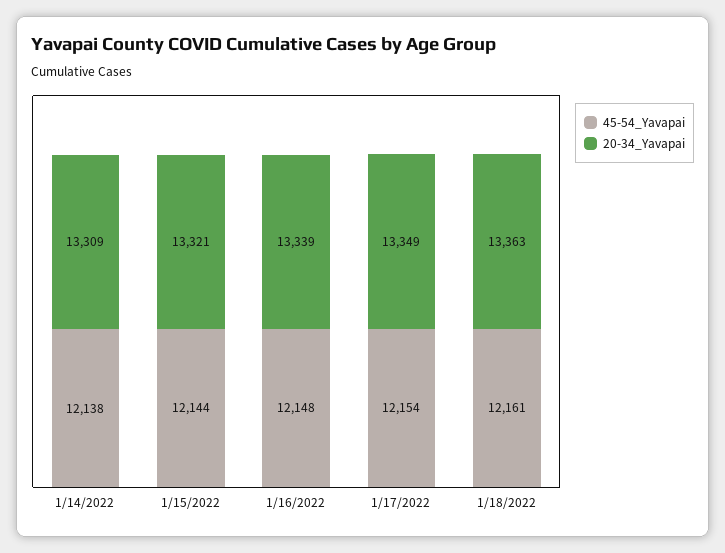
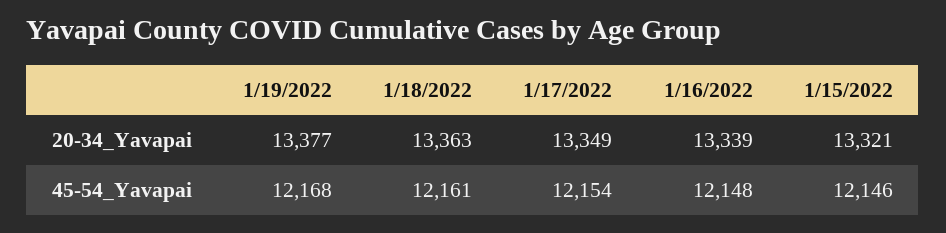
45-54_Yavapai, 1/14/2022: 12138 -> none
20-34_Yavapai, 1/14/2022: 13309 -> none
45-54_Yavapai, 1/15/2022: 12144 -> 12146
20-34_Yavapai, 1/19/2022: none -> 13377
45-54_Yavapai, 1/19/2022: none -> 12168

